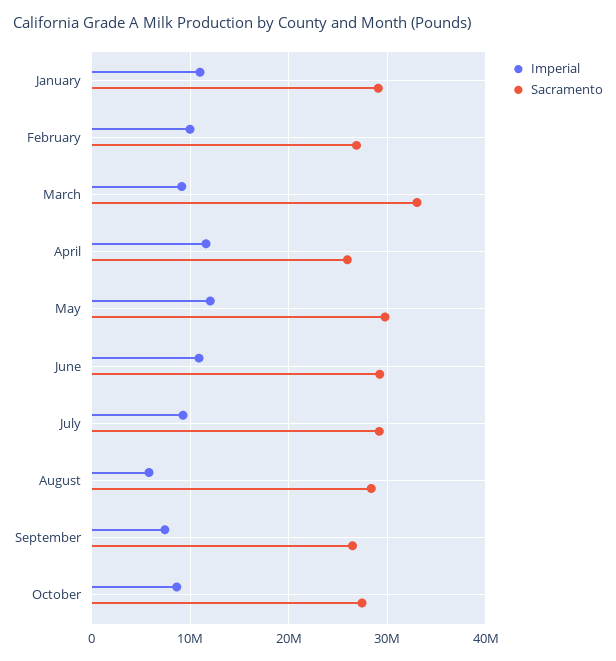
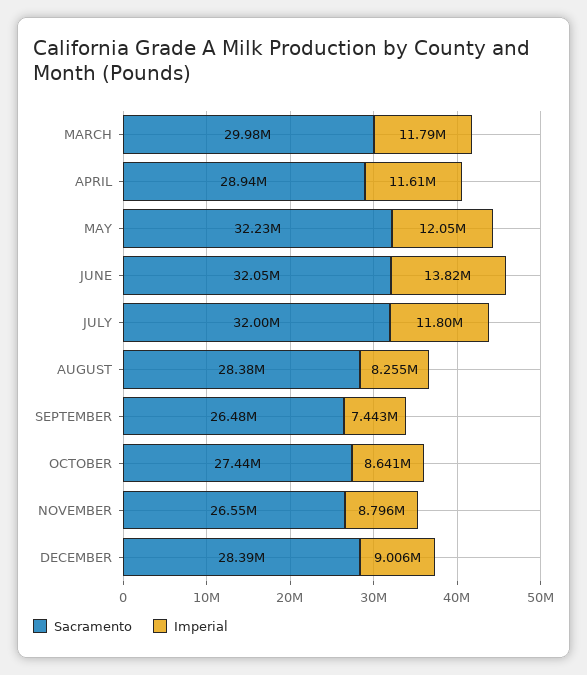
Imperial, January: 11000000 -> none
Sacramento, January: 29000000 -> none
Imperial, February: 10000000 -> none
Sacramento, February: 27000000 -> none
Imperial, March: 9000000 -> 11790000
Sacramento, March: 33000000 -> 29980000
Sacramento, April: 26000000 -> 28940000
Sacramento, May: 30000000 -> 32230000
Imperial, June: 11000000 -> 13820000
Sacramento, June: 29000000 -> 32050000
Imperial, July: 9000000 -> 11800000
Sacramento, July: 29000000 -> 32000000
Imperial, August: 6000000 -> 8255000
Sacramento, NOVEMBER: none -> 26550000
Imperial, NOVEMBER: none -> 8796000
Sacramento, DECEMBER: none -> 28390000
Imperial, DECEMBER: none -> 9006000

